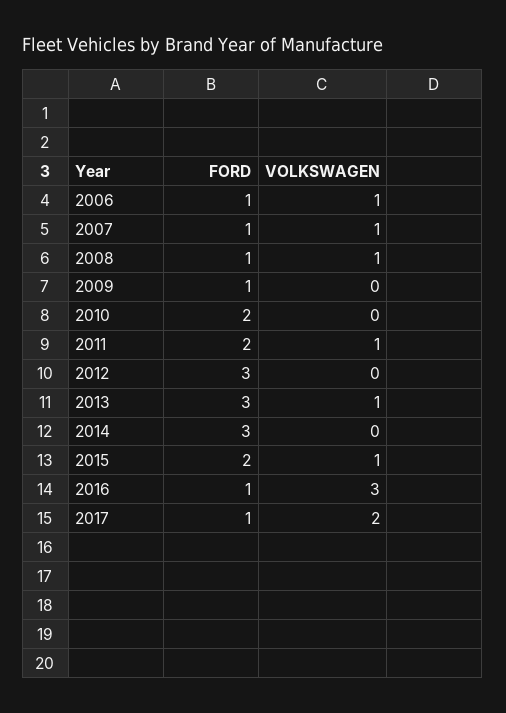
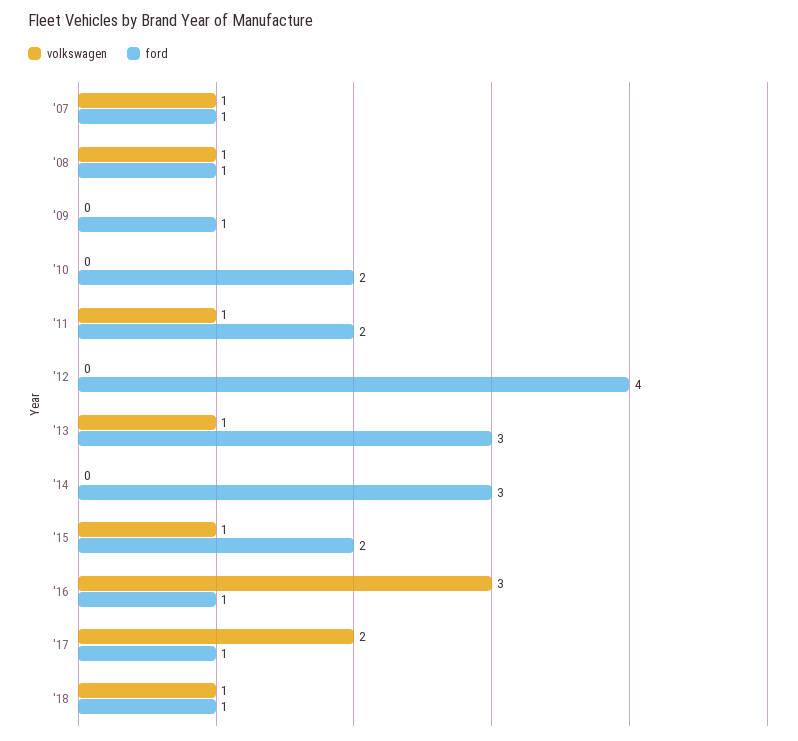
FORD, 2006: 1 -> none
VOLKSWAGEN, 2006: 1 -> none
FORD, 2012: 3 -> 4
VOLKSWAGEN, '18: none -> 1
FORD, '18: none -> 1

